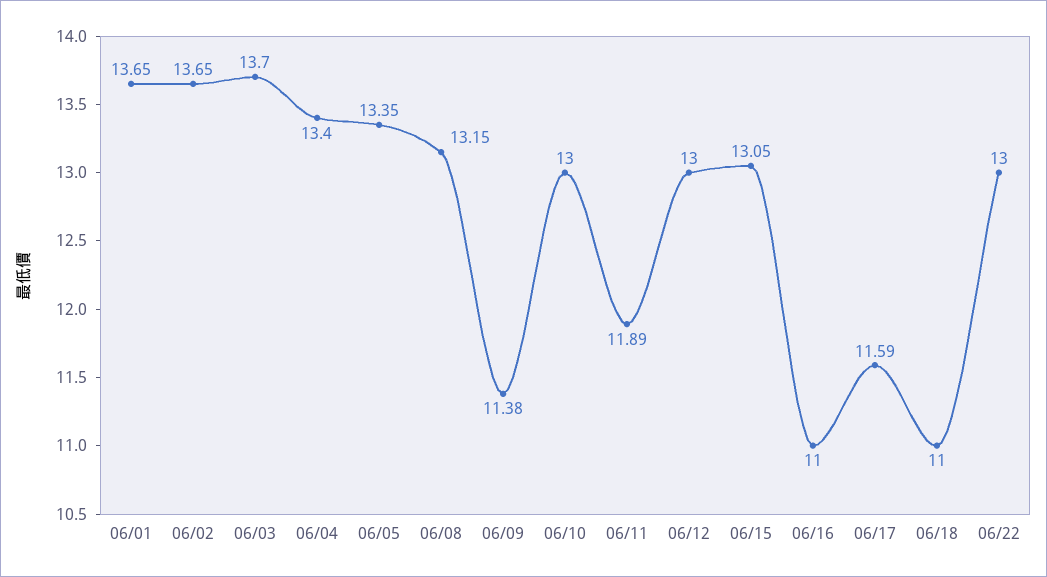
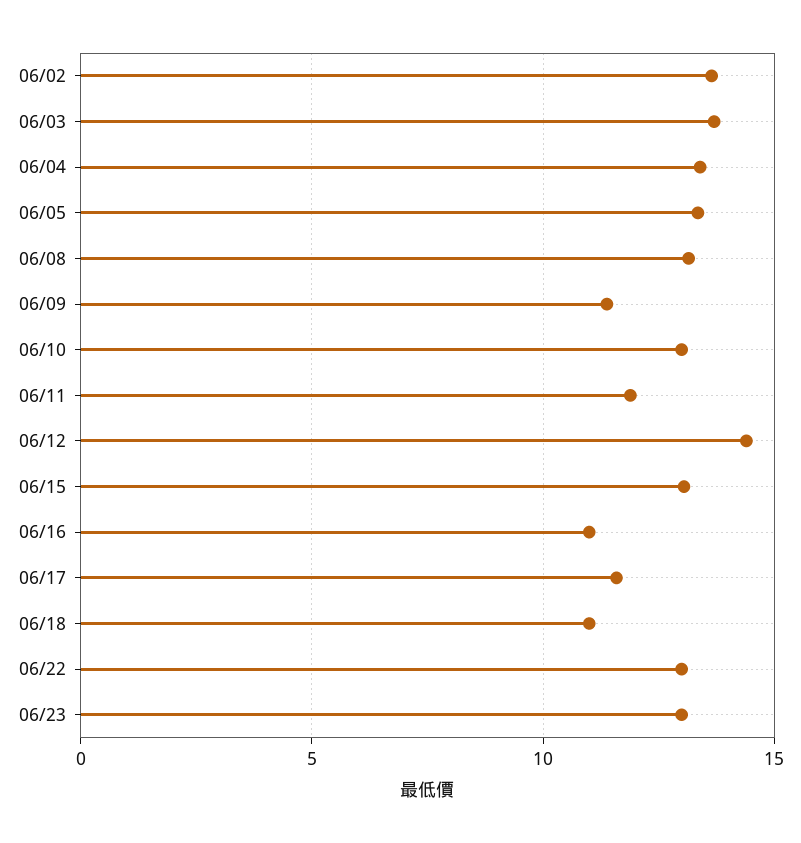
06/01: 13.65 -> none
06/12: 13 -> 14.5
06/23: none -> 13

